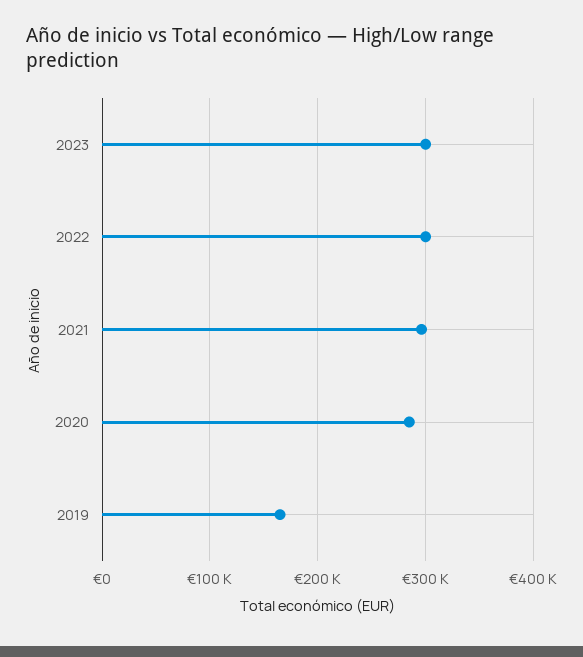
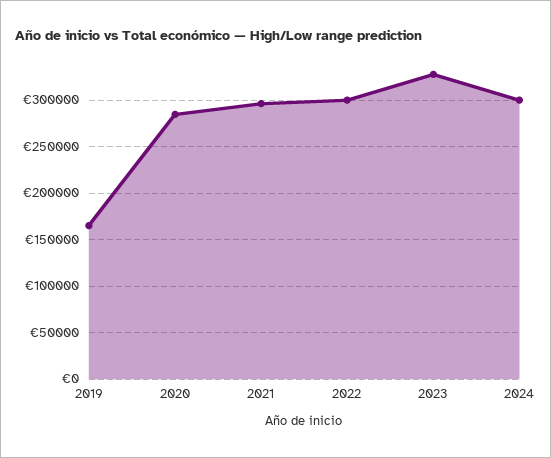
2023: 300000 -> 330000
2024: none -> 300000

